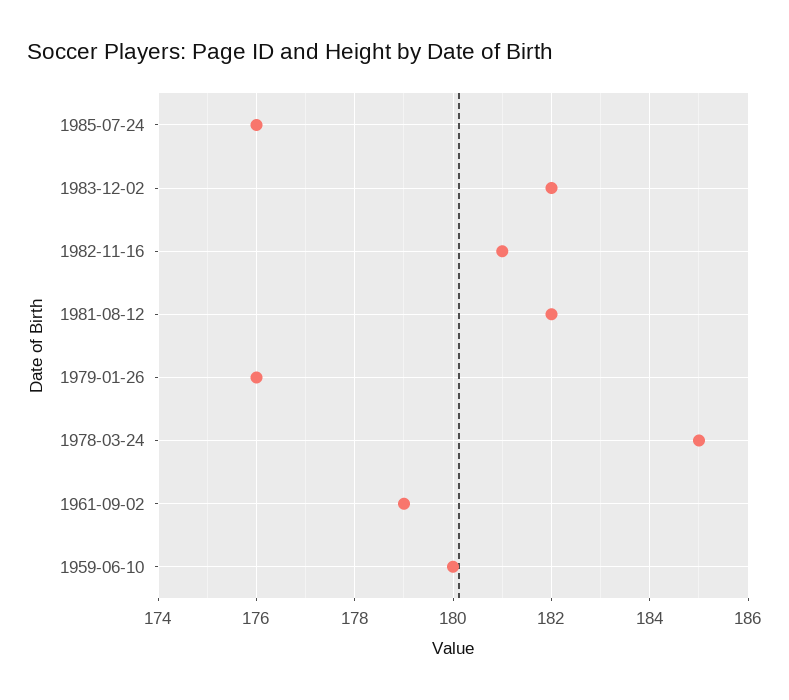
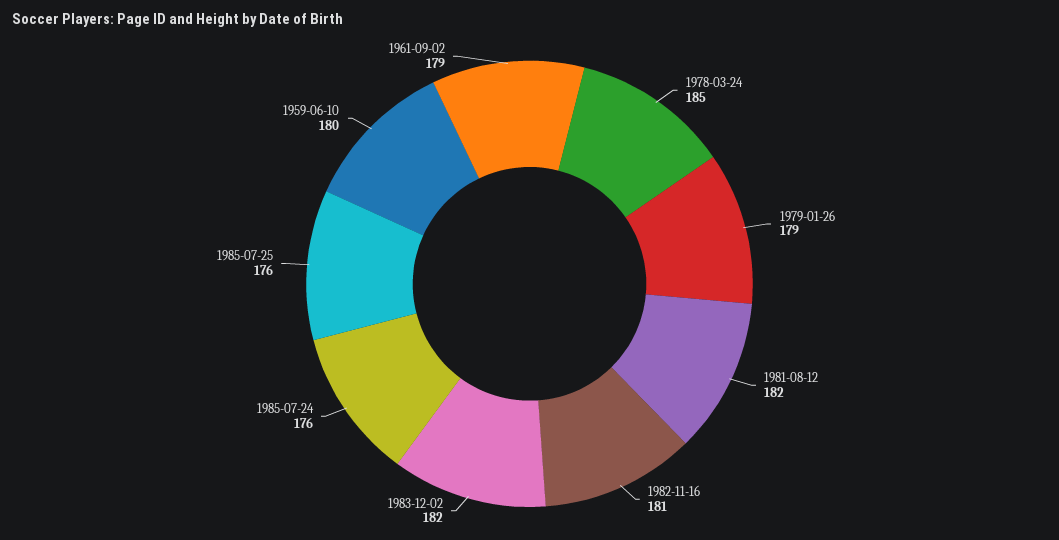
1979-01-26: 176 -> 179
1985-07-25: none -> 176

